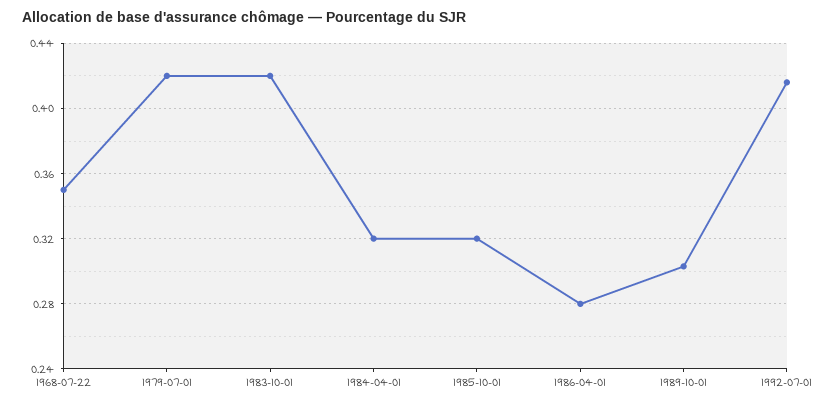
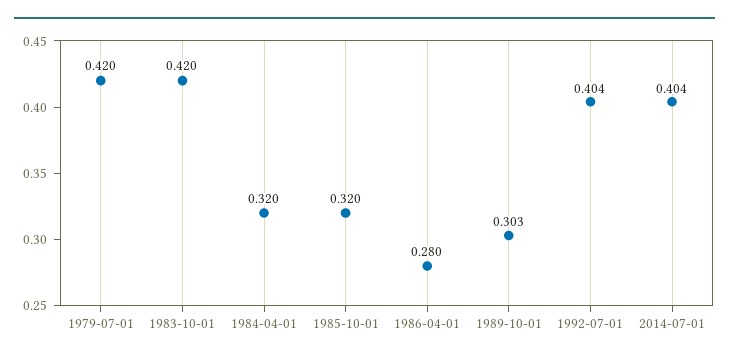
1968-07-22: 0.35 -> none
1992-07-01: 0.415 -> 0.404
2014-07-01: none -> 0.404

